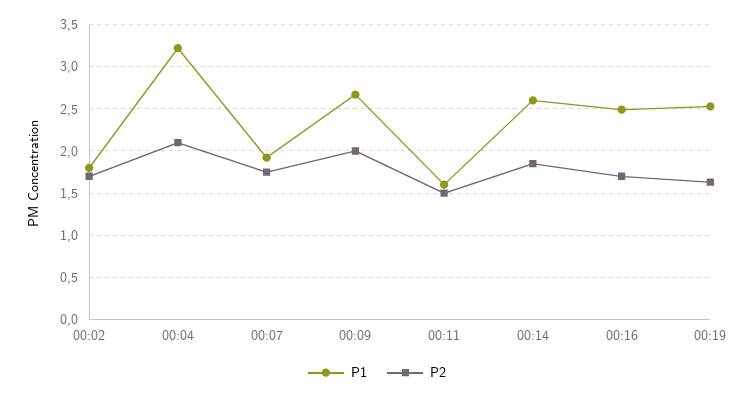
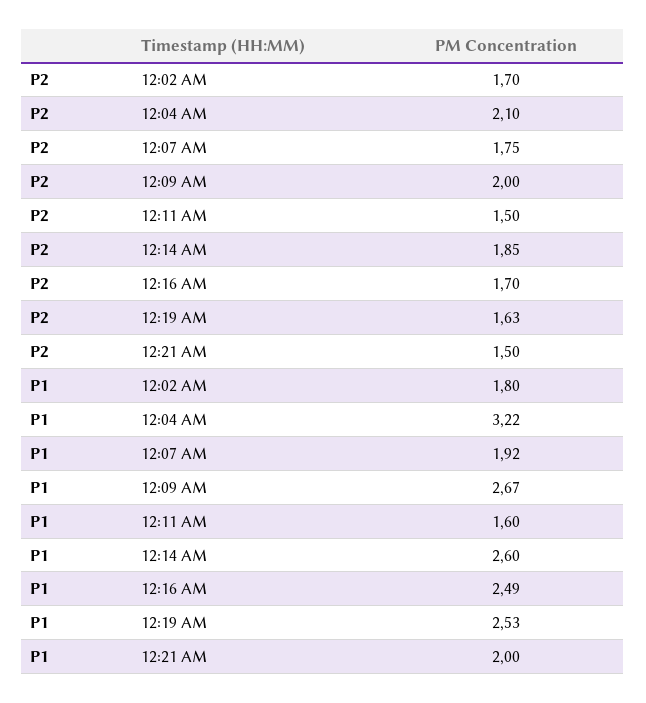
P2, 12:21 AM: none -> 1.5
P1, 12:21 AM: none -> 2

